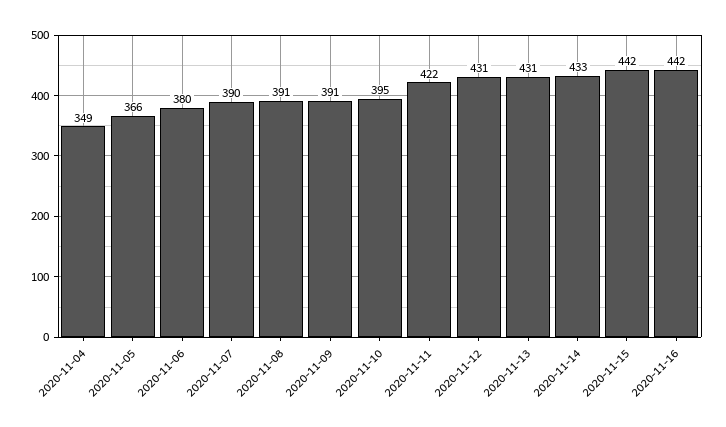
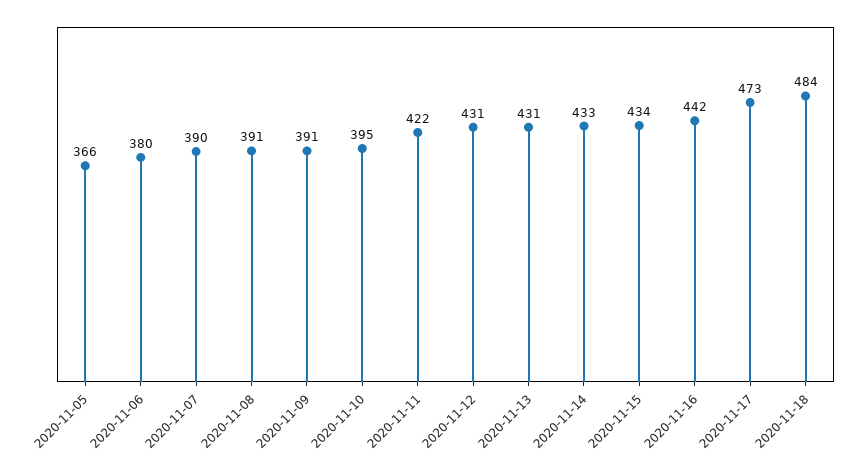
2020-11-04: 349 -> none
2020-11-15: 442 -> 434
2020-11-17: none -> 473
2020-11-18: none -> 484

